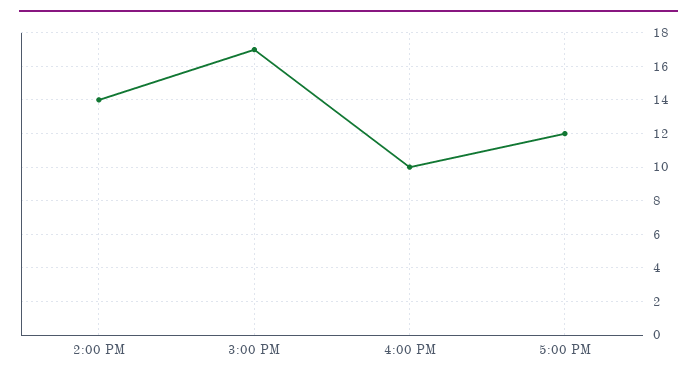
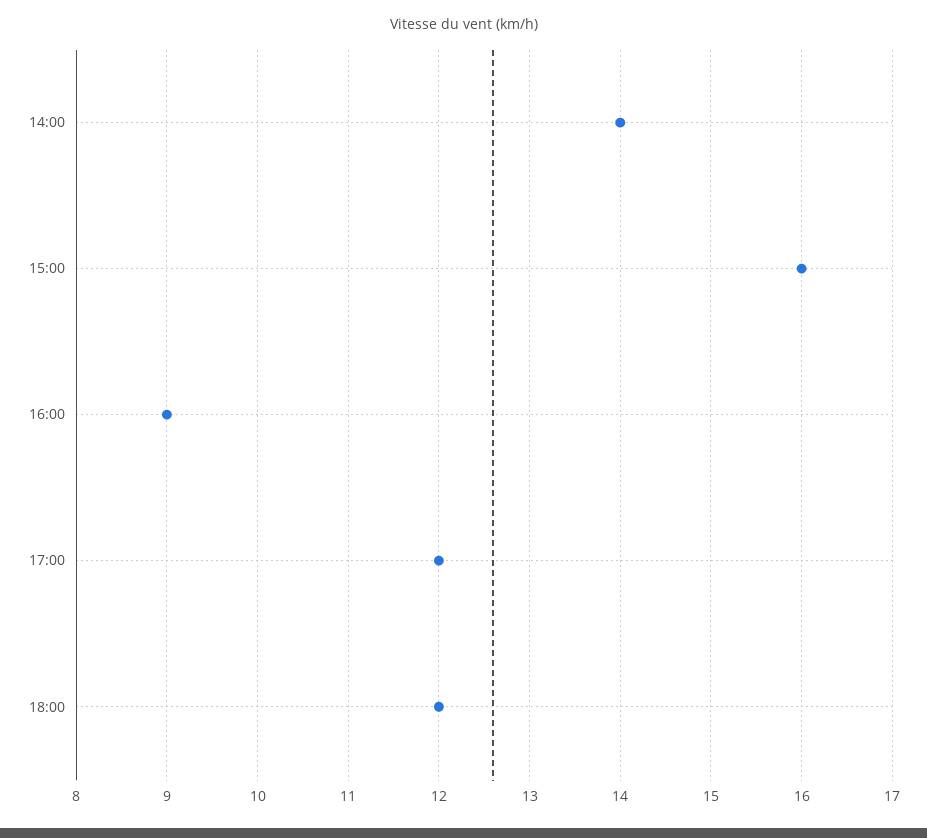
3:00 PM: 17 -> 16
4:00 PM: 10 -> 9
18:00: none -> 12

